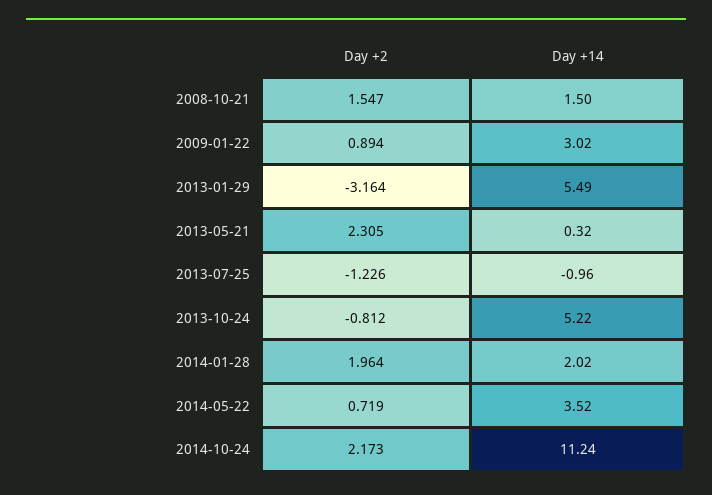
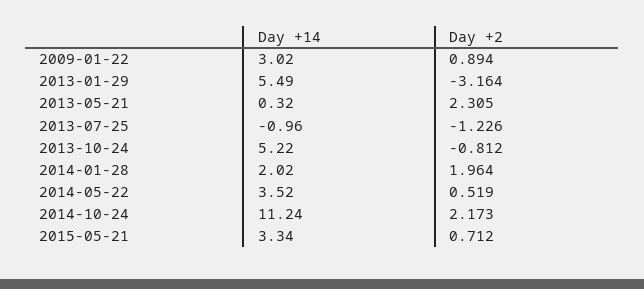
Day +2, 2008-10-21: 1.547 -> none
Day +14, 2008-10-21: 1.5 -> none
Day +2, 2014-05-22: 0.719 -> 0.519
Day +14, 2015-05-21: none -> 3.34
Day +2, 2015-05-21: none -> 0.712

